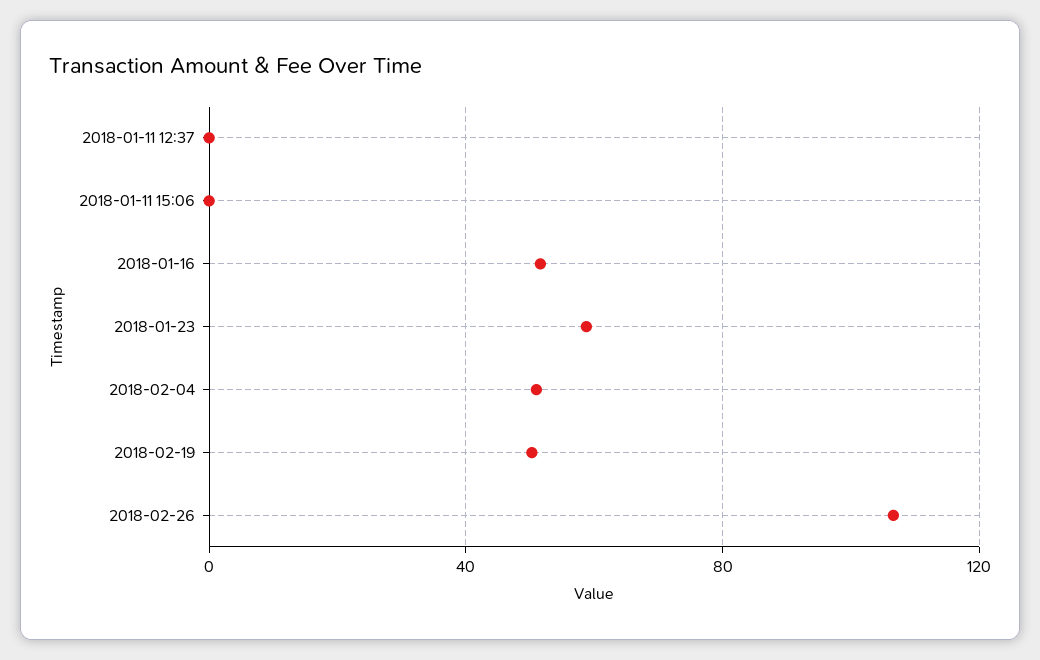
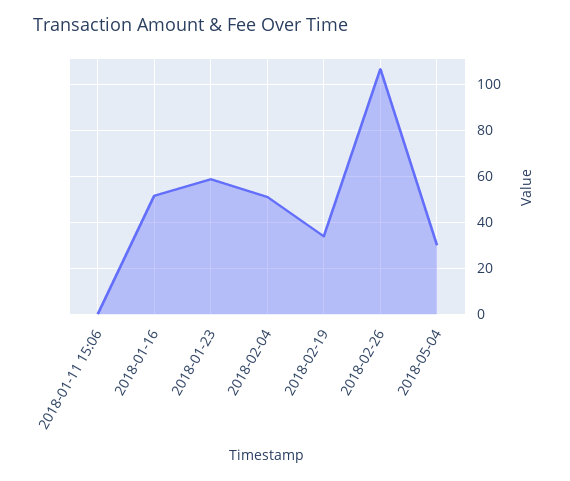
2018-01-11 12:37: 0 -> none
2018-02-19: 50 -> 35
2018-05-04: none -> 30

